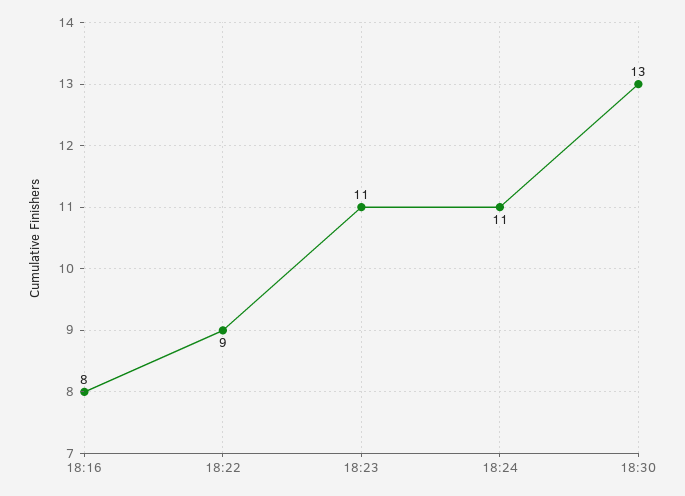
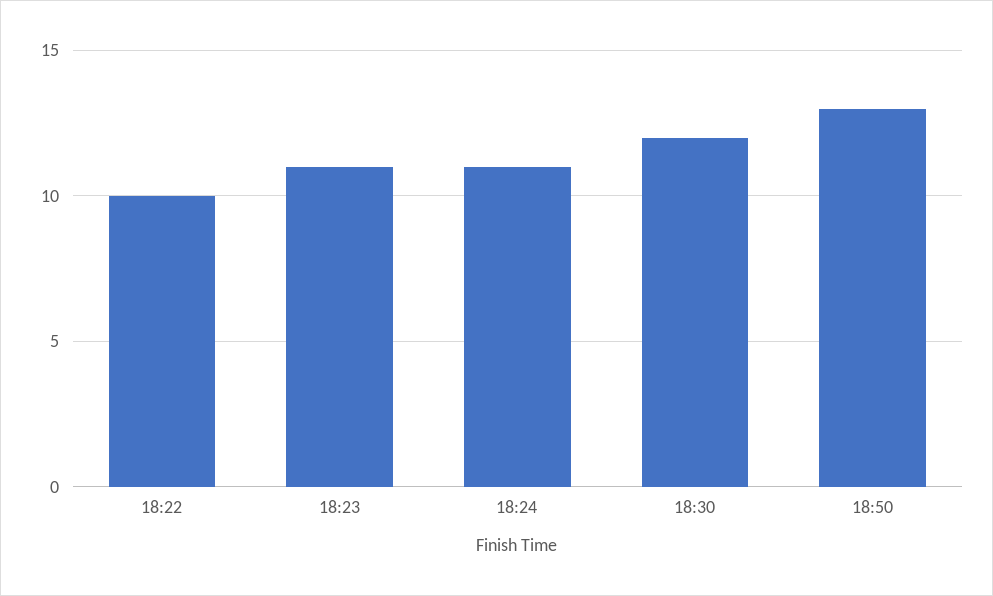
18:16: 8 -> none
18:22: 9 -> 10
18:30: 13 -> 12
18:50: none -> 13

